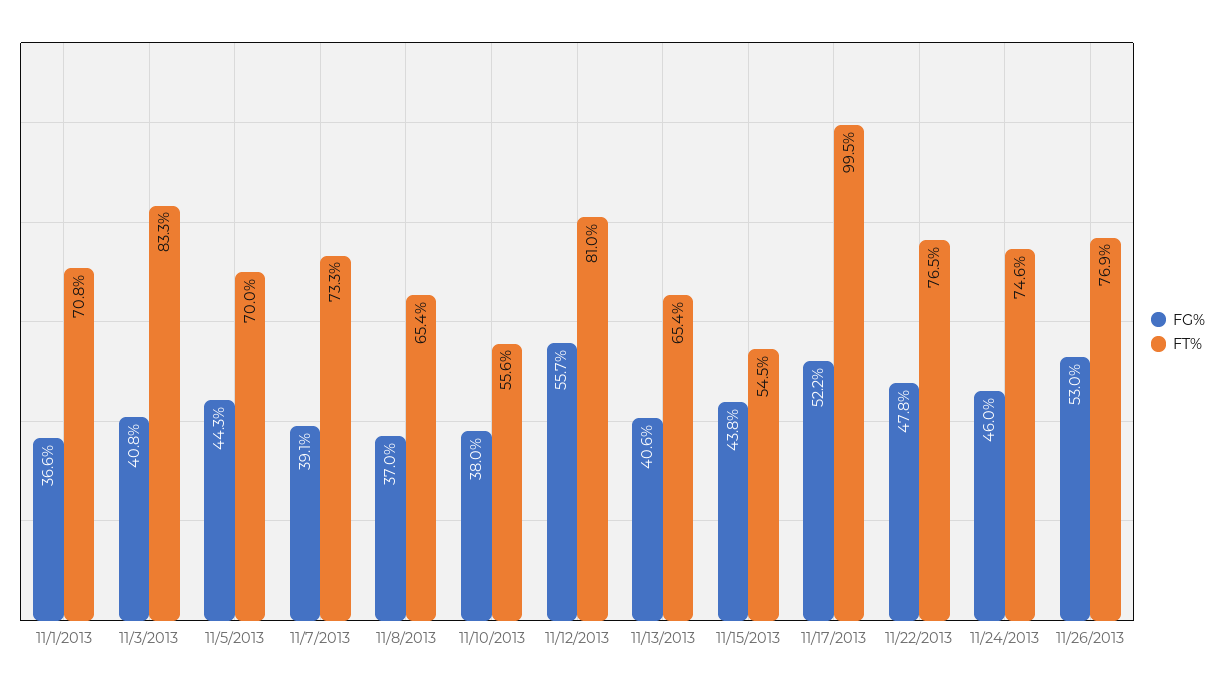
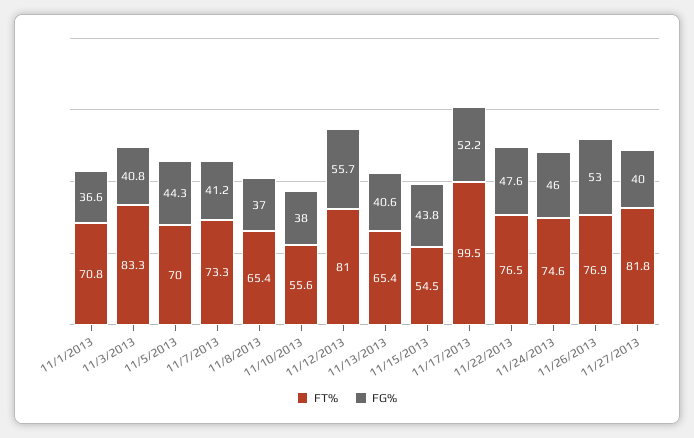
FG%, 11/7/2013: 39.1 -> 41.2
FG%, 11/22/2013: 47.8 -> 47.6
FT%, 11/27/2013: none -> 81.8
FG%, 11/27/2013: none -> 40

